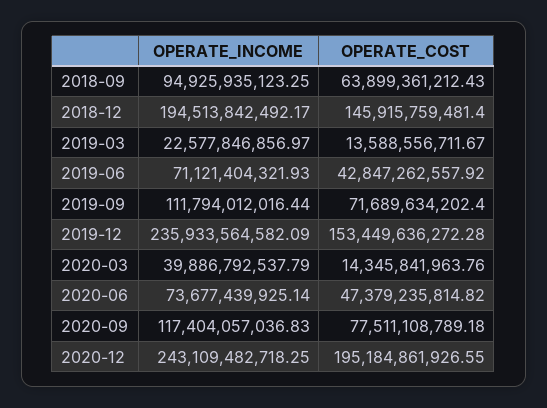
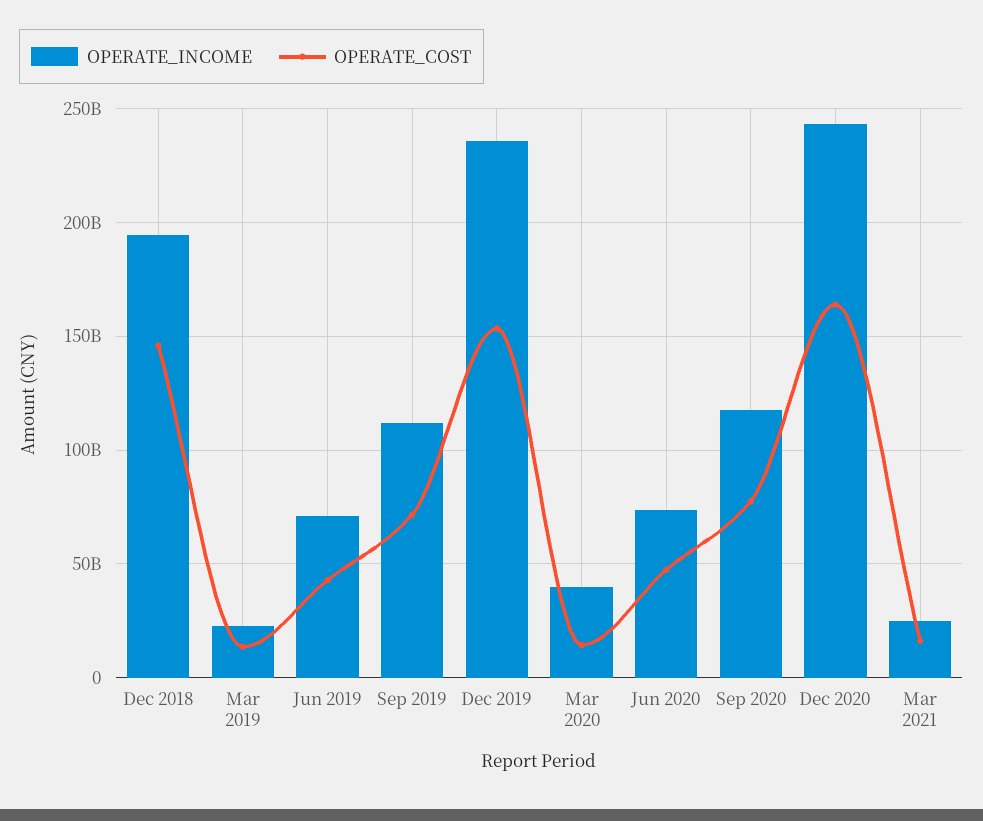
OPERATE_INCOME, 2018-09: 94925935123.25 -> none
OPERATE_COST, 2018-09: 63899361212.43 -> none
OPERATE_COST, 2020-12: 195184861926.55 -> 165000000000
OPERATE_INCOME, Mar 2021: none -> 25000000000
OPERATE_COST, Mar 2021: none -> 15000000000

